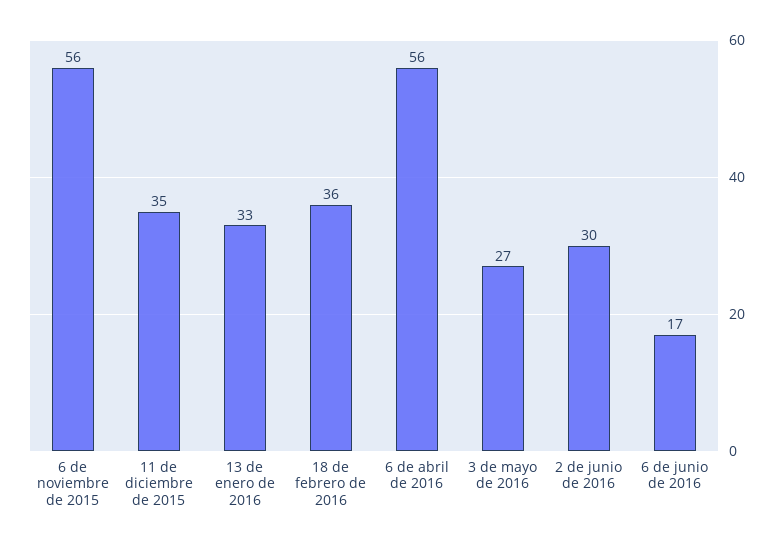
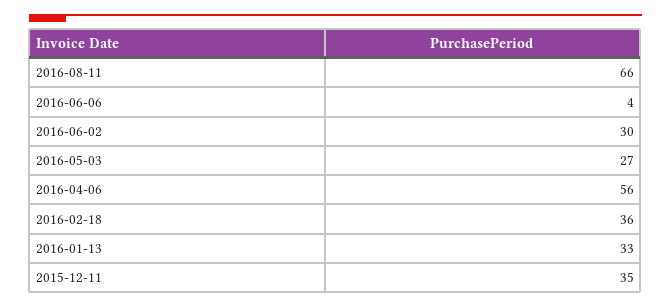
6 de noviembre de 2015: 56 -> none
6 de junio de 2016: 17 -> 4
2016-08-11: none -> 66

